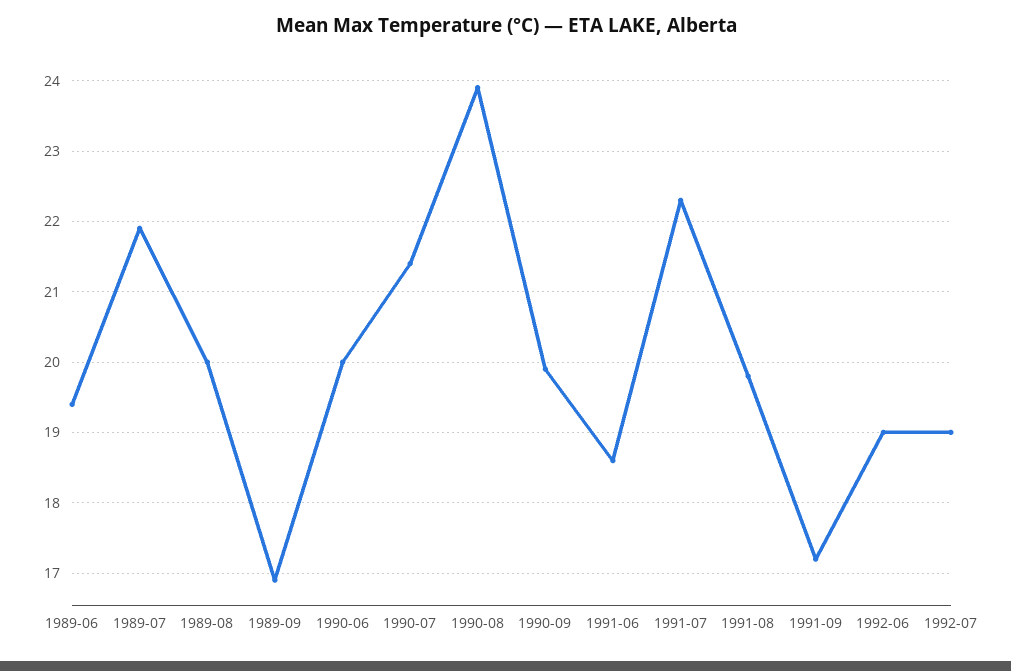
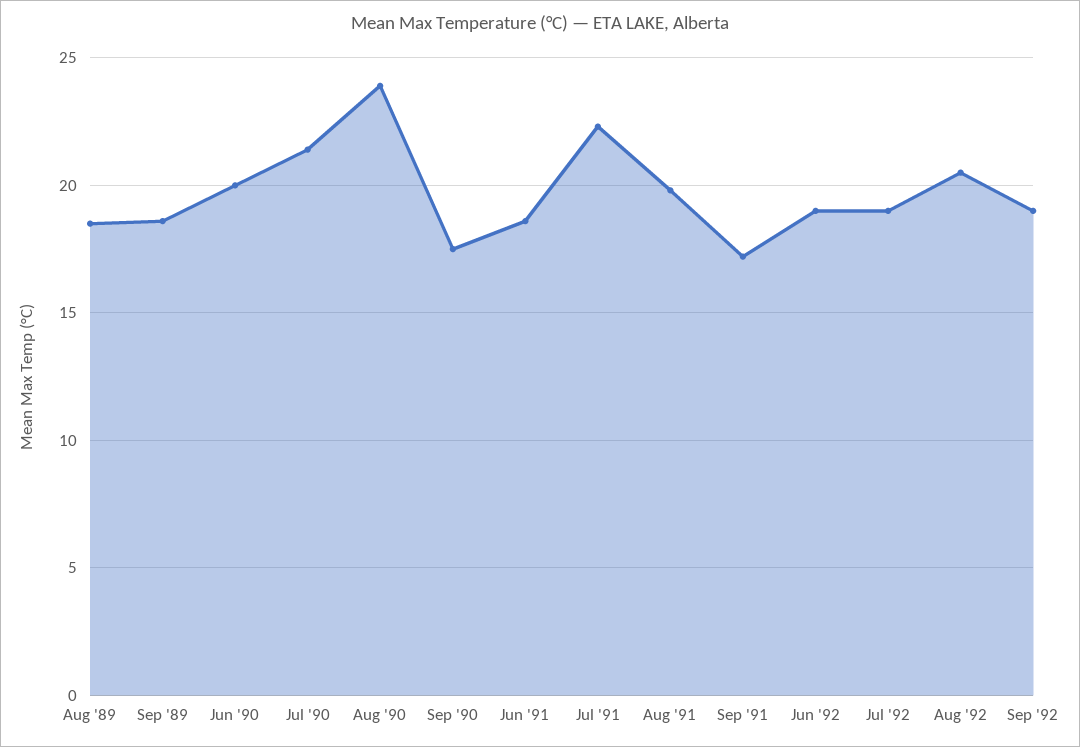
1989-06: 19.4 -> none
1989-07: 21.9 -> none
1989-08: 20 -> 18.5
1989-09: 16.9 -> 18.5
1990-09: 19.9 -> 17.5
Aug '92: none -> 20.5
Sep '92: none -> 19

